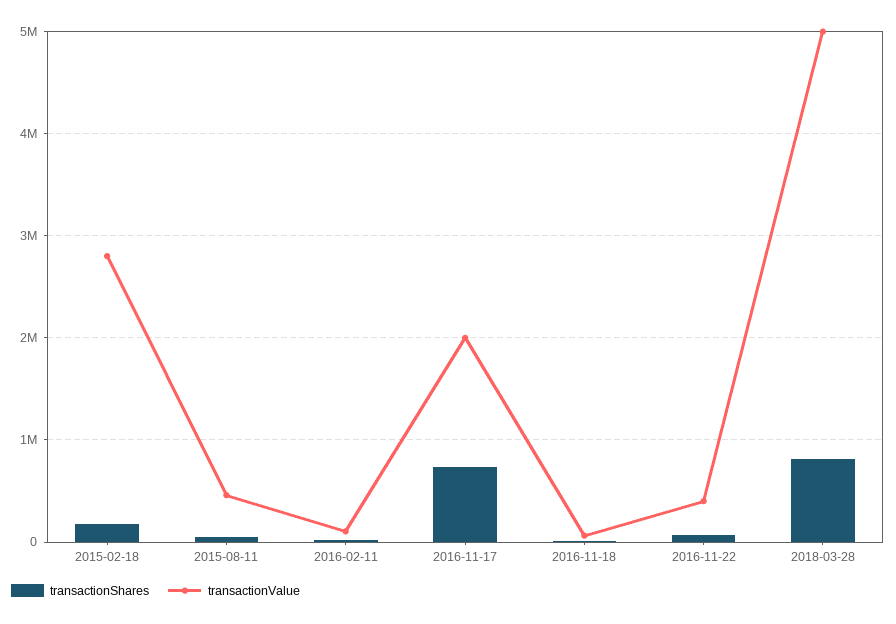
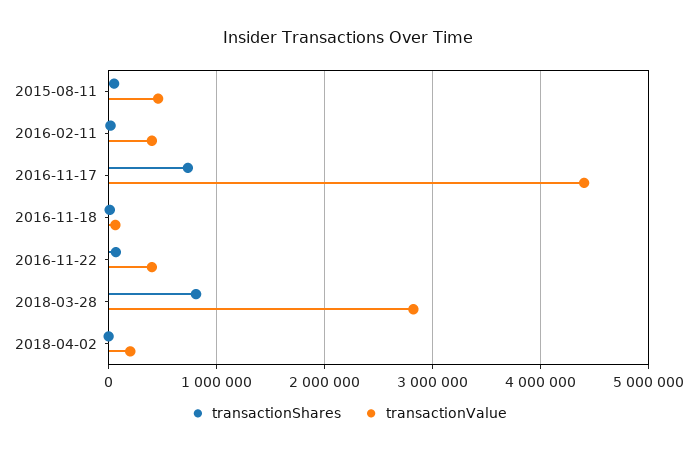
transactionShares, 2015-02-18: 200000 -> none
transactionValue, 2015-02-18: 2800000 -> none
transactionValue, 2016-02-11: 100000 -> 400000
transactionValue, 2016-11-17: 2000000 -> 4400000
transactionValue, 2018-03-28: 5000000 -> 2800000
transactionShares, 2018-04-02: none -> 0
transactionValue, 2018-04-02: none -> 200000

